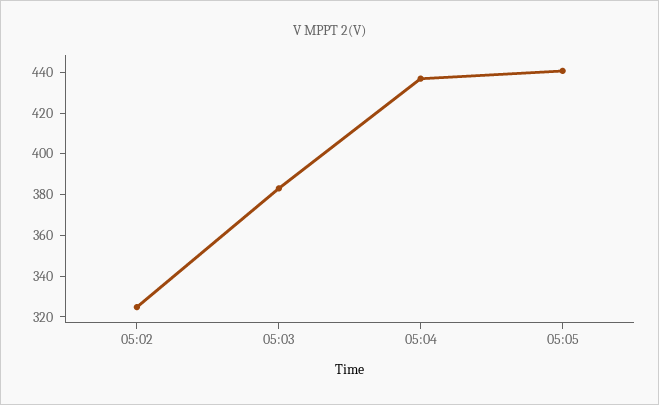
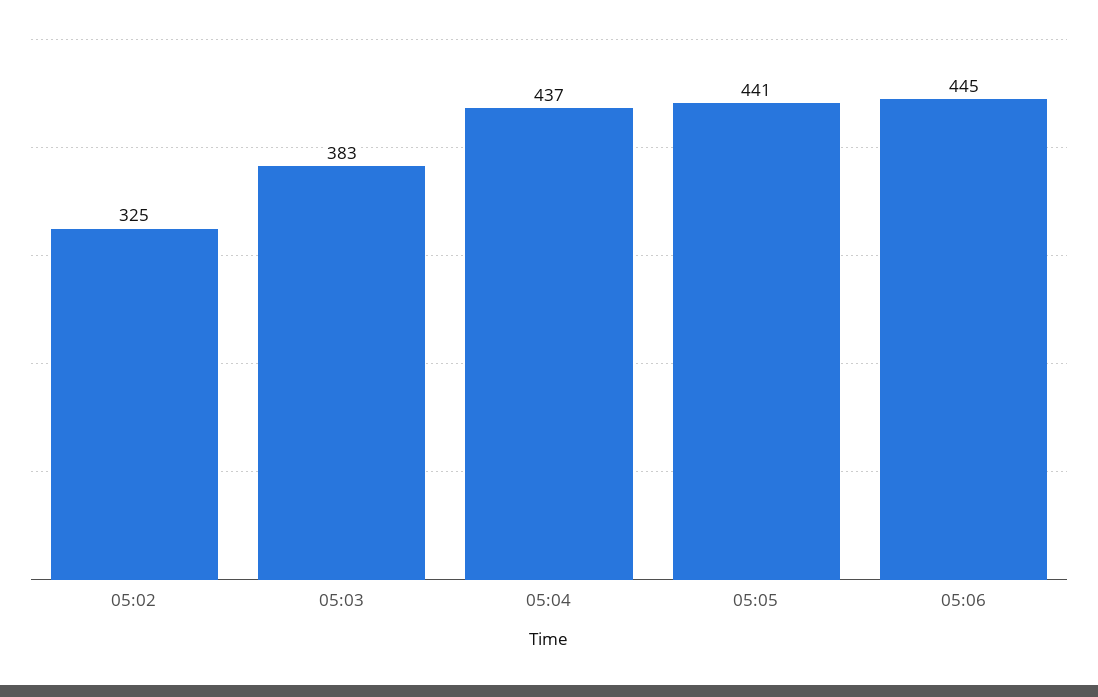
05:06: none -> 445

